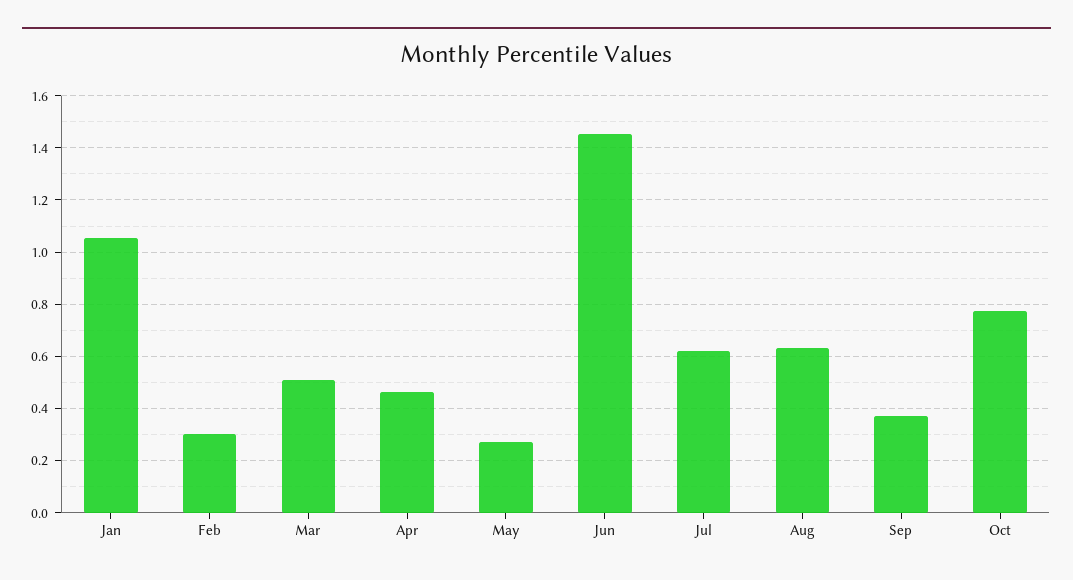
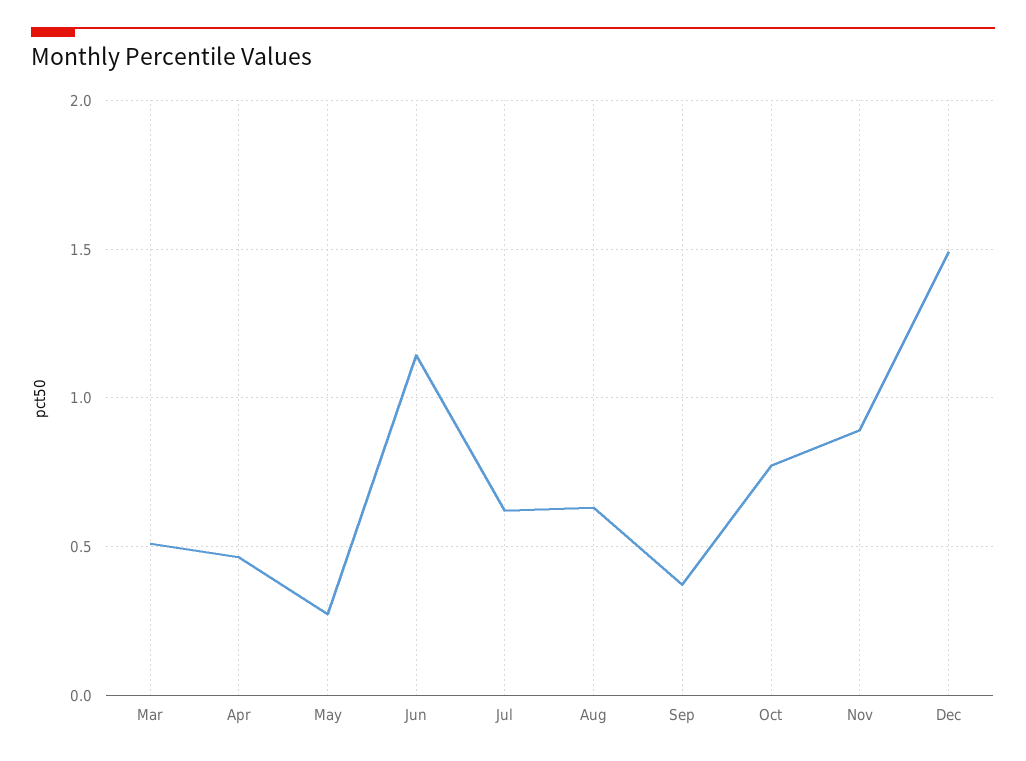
Jan: 1.05 -> none
Feb: 0.3 -> none
Jun: 1.45 -> 1.15
Nov: none -> 0.9
Dec: none -> 1.5

